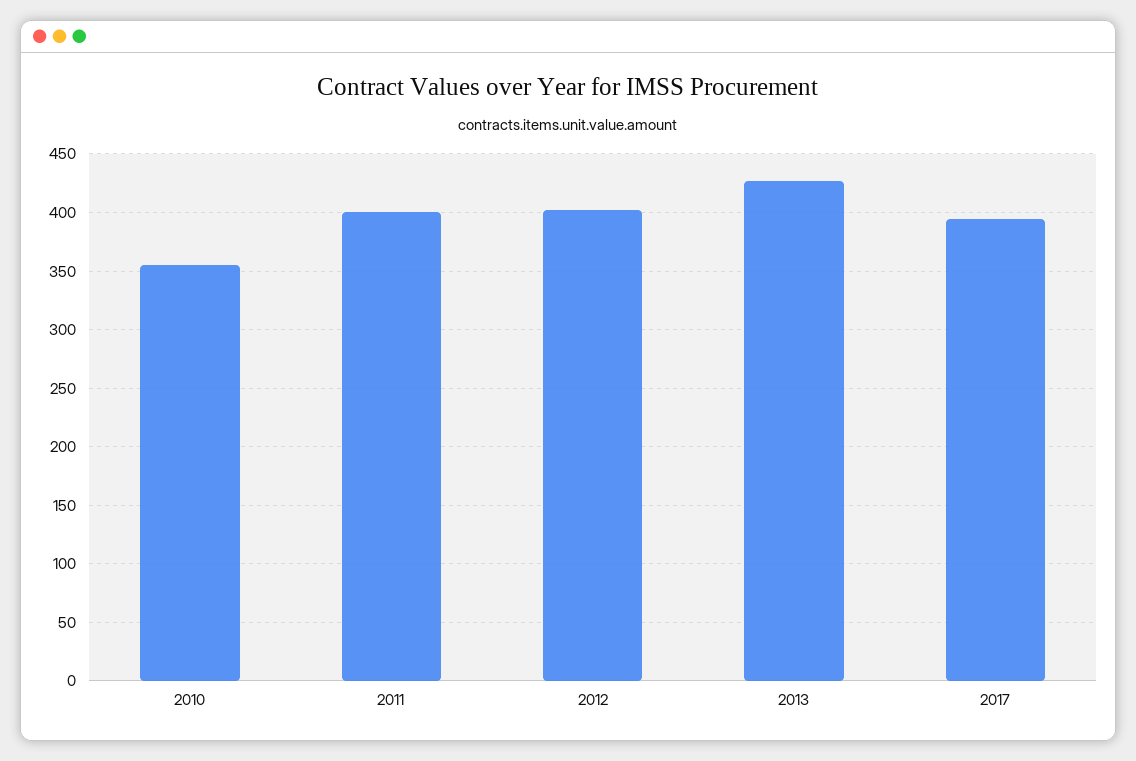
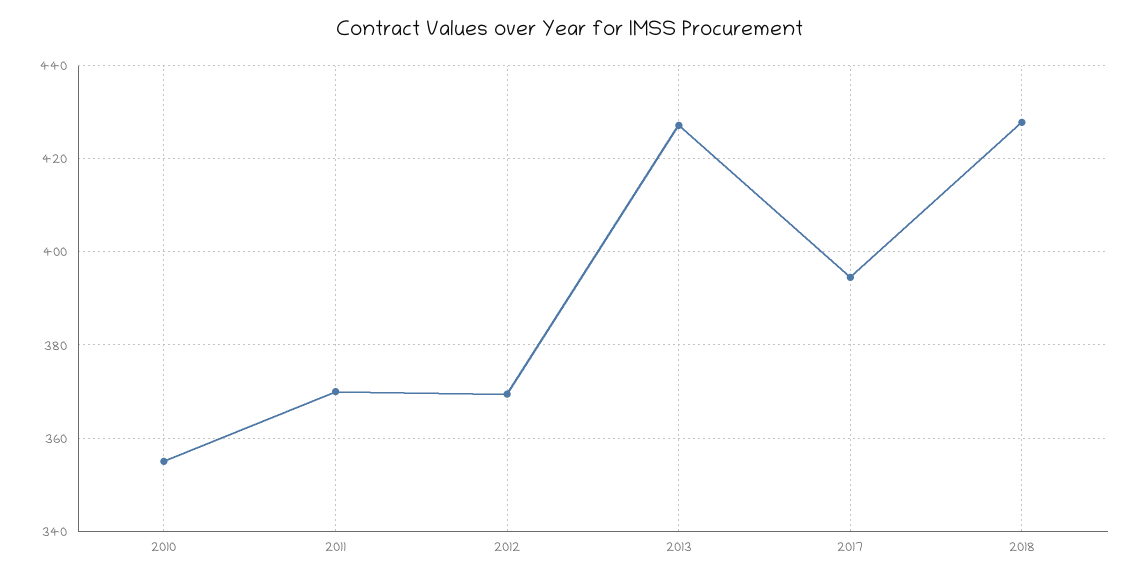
2011: 400 -> 370
2012: 400 -> 370
2018: none -> 428

